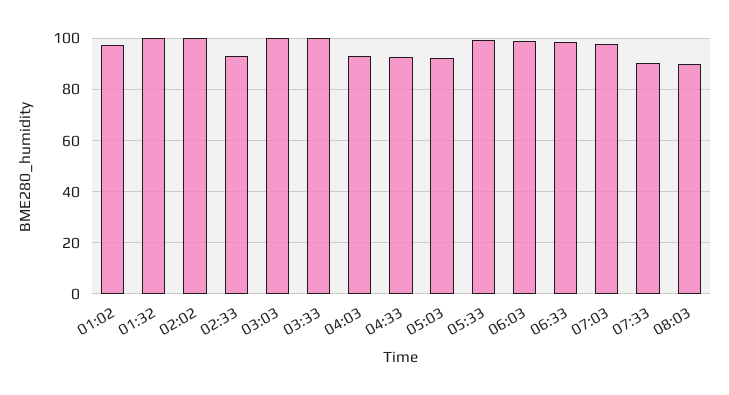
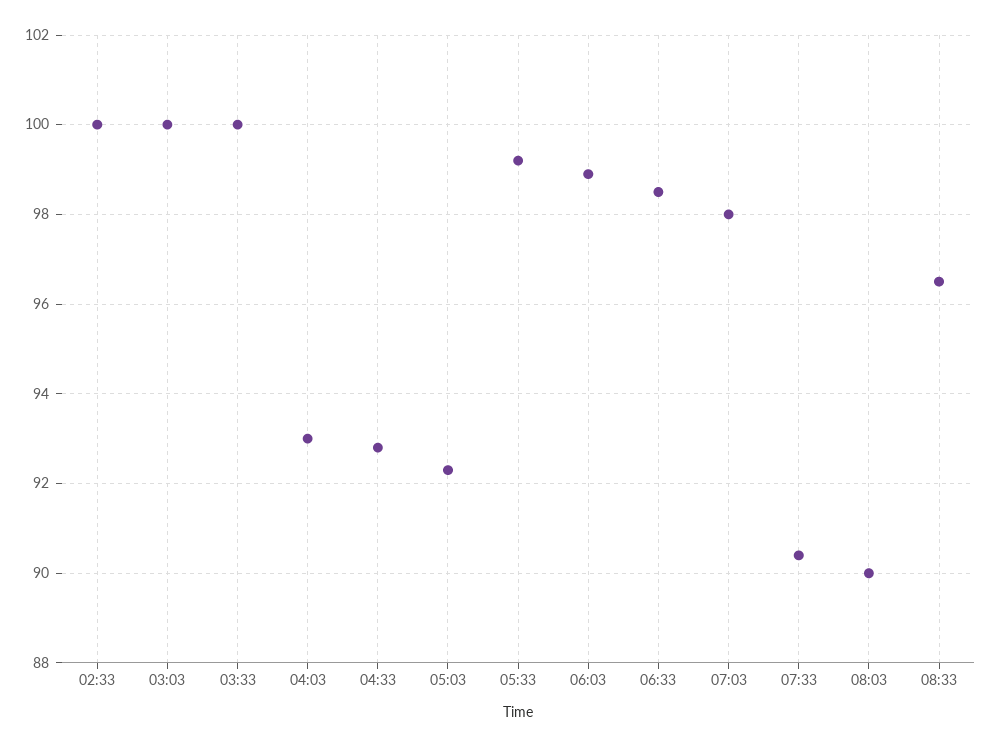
01:02: 97.5 -> none
01:32: 100 -> none
02:02: 100 -> none
02:33: 92.5 -> 100
08:33: none -> 96.5

